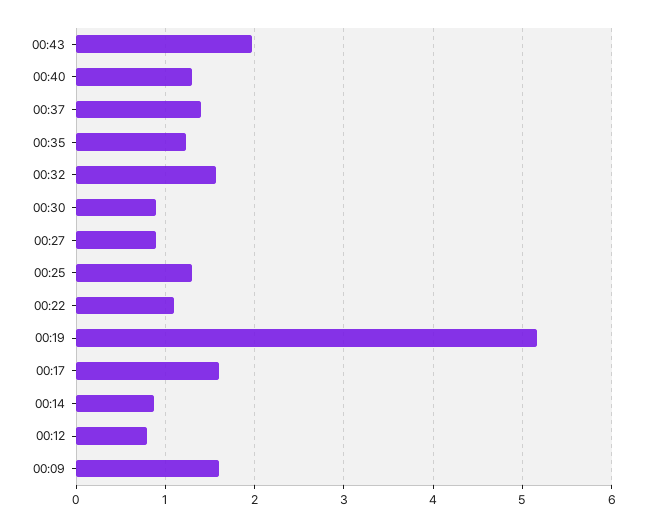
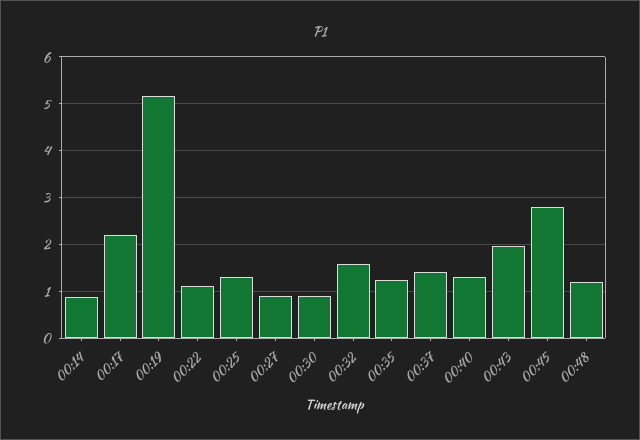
00:17: 1.6 -> 2.2
00:12: 0.8 -> none
00:09: 1.6 -> none
00:45: none -> 2.8
00:48: none -> 1.2

